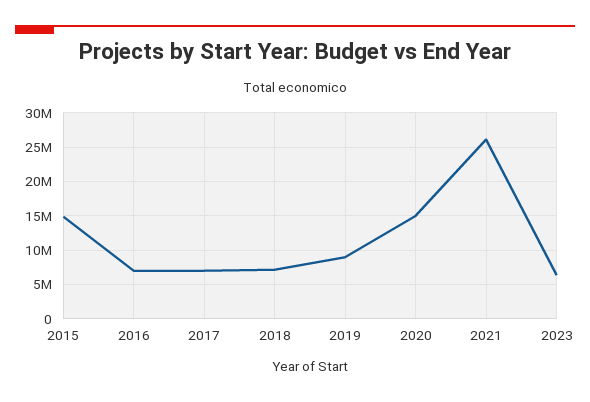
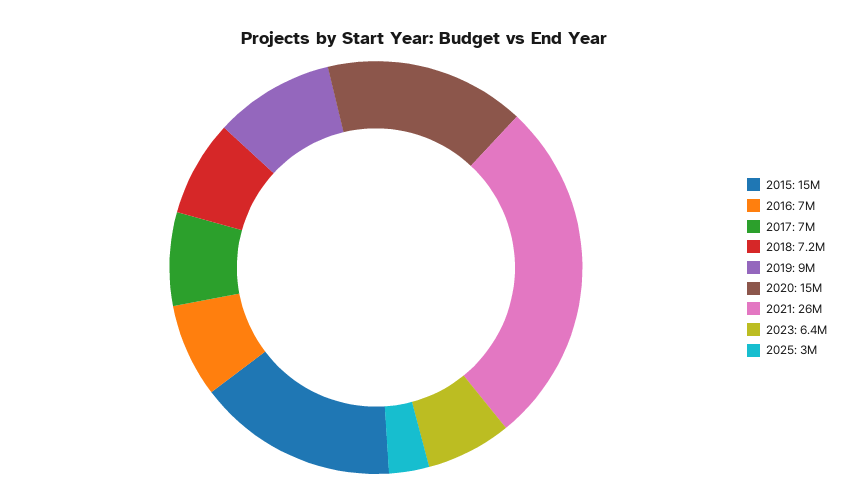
2025: none -> 3000000

